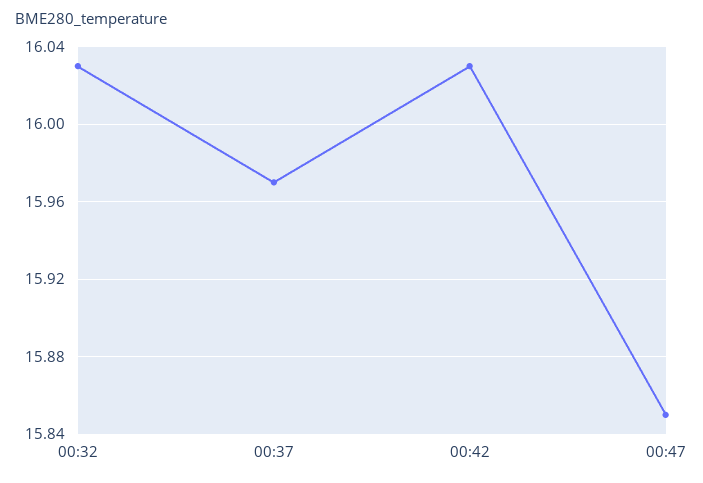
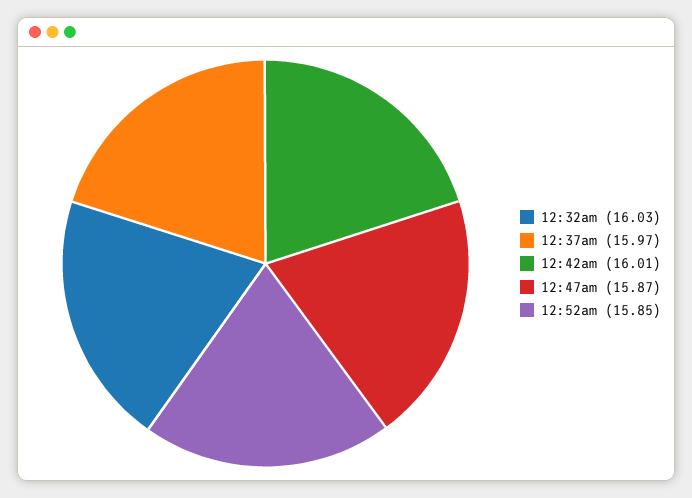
00:42: 16.03 -> 16.01
00:47: 15.85 -> 15.87
12:52am: none -> 15.85

